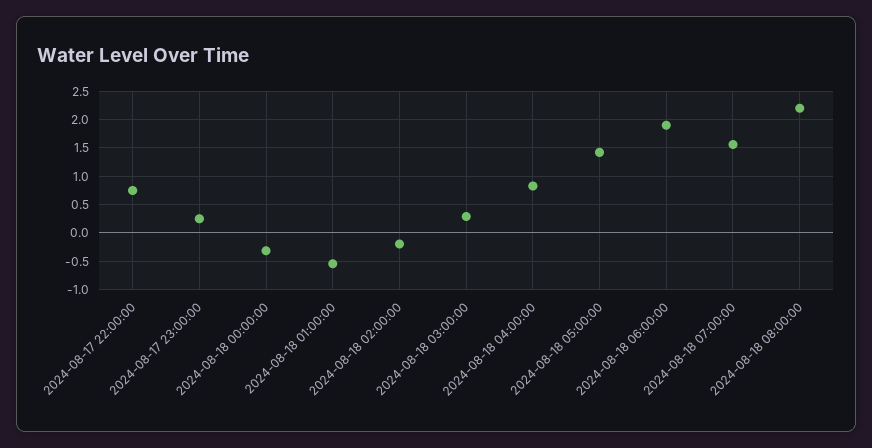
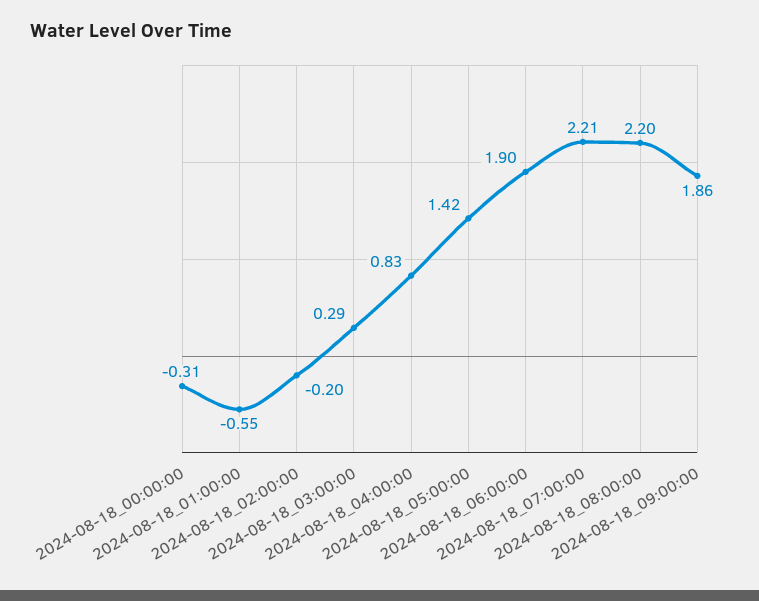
2024-08-17 22:00:00: 0.75 -> none
2024-08-17 23:00:00: 0.25 -> none
2024-08-18 07:00:00: 1.5 -> 2.21
2024-08-18_09:00:00: none -> 1.86

